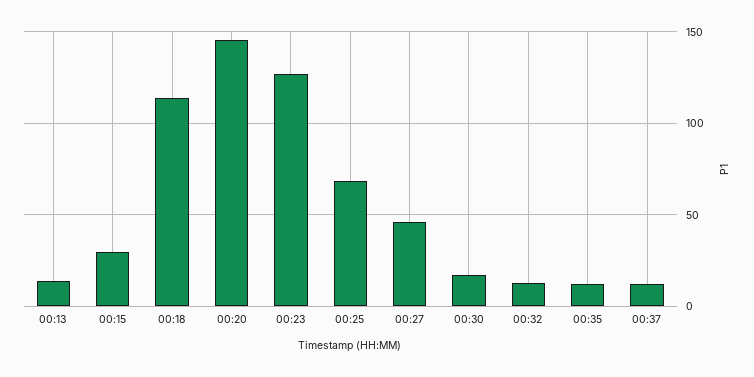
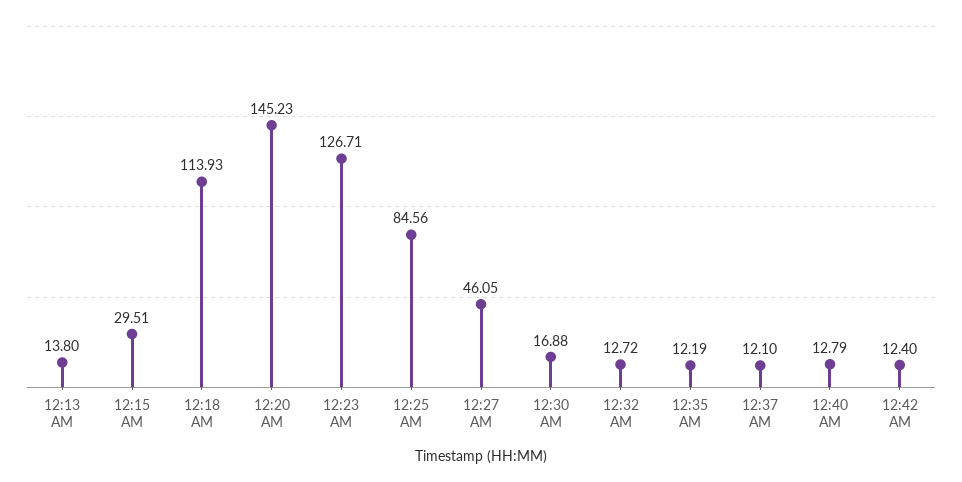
00:25: 70 -> 84.56
12:40 AM: none -> 12.79
12:42 AM: none -> 12.4

